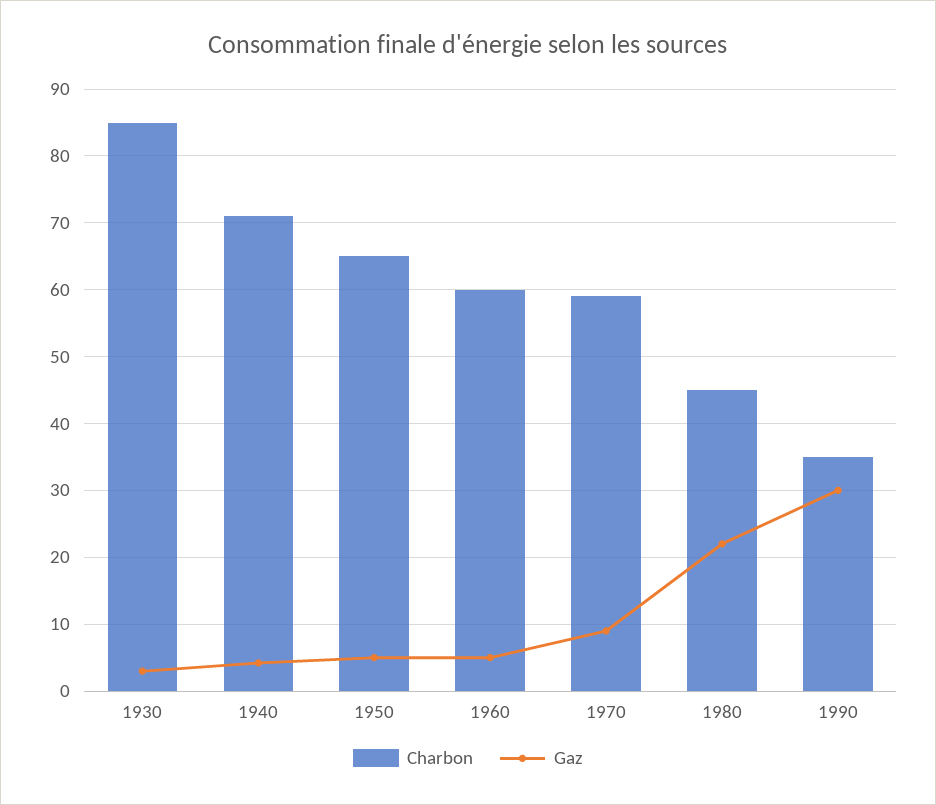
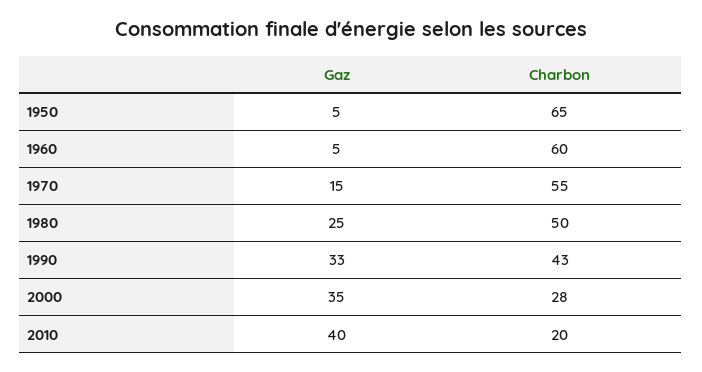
Charbon, 1930: 85 -> none
Gaz, 1930: 3 -> none
Charbon, 1940: 71 -> none
Gaz, 1940: 4 -> none
Charbon, 1970: 59 -> 55
Gaz, 1970: 9 -> 15
Charbon, 1980: 45 -> 50
Gaz, 1980: 22 -> 25
Charbon, 1990: 35 -> 43
Gaz, 1990: 30 -> 33
Gaz, 2000: none -> 35
Charbon, 2000: none -> 28
Gaz, 2010: none -> 40
Charbon, 2010: none -> 20

